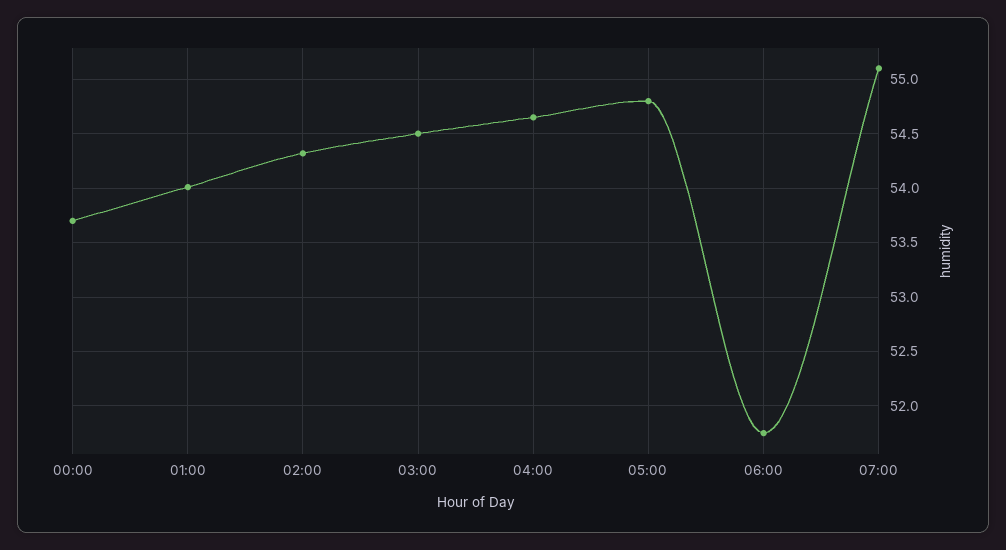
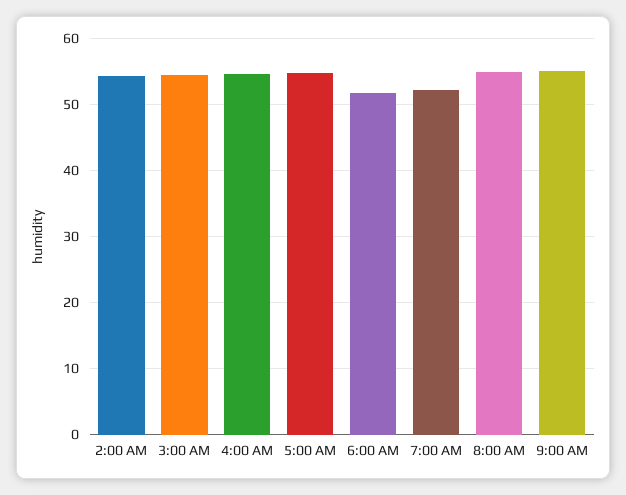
00:00: 53.7 -> none
01:00: 54 -> none
07:00: 55.1 -> 52
8:00 AM: none -> 55
9:00 AM: none -> 55

